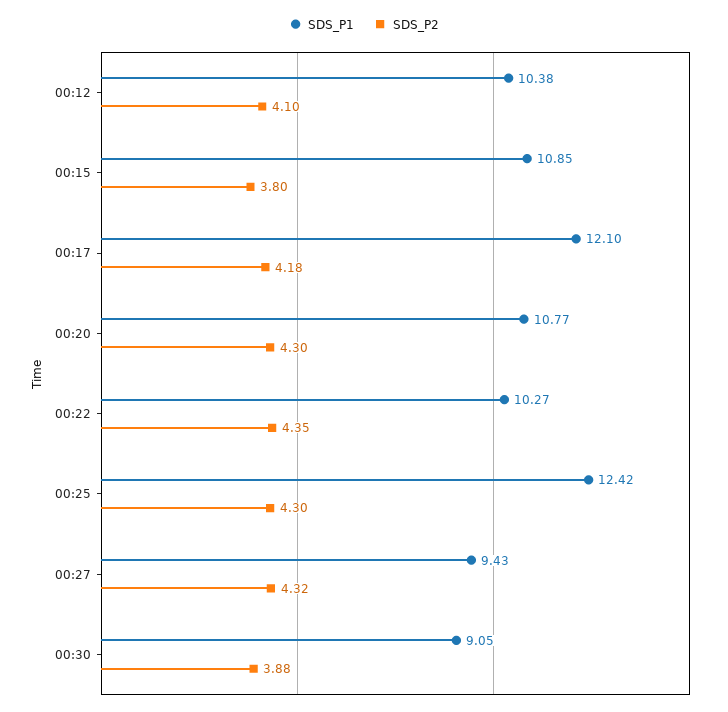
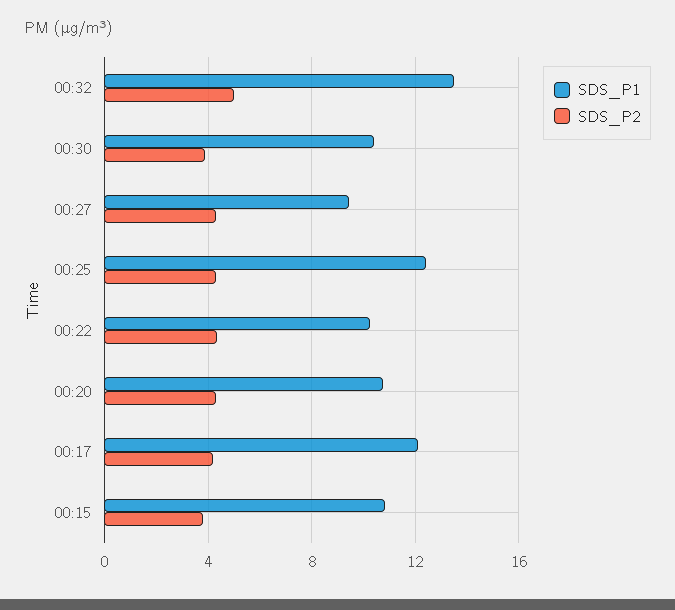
SDS_P1, 00:12: 10.38 -> none
SDS_P2, 00:12: 4.1 -> none
SDS_P1, 00:30: 9.05 -> 10.5
SDS_P1, 00:32: none -> 13.5
SDS_P2, 00:32: none -> 5

